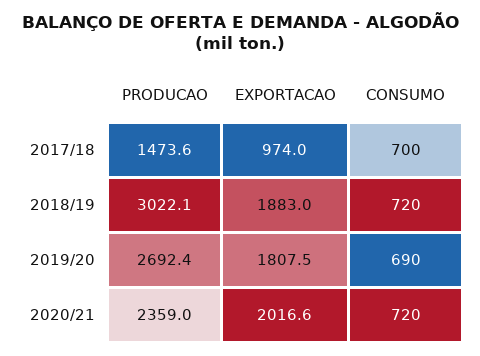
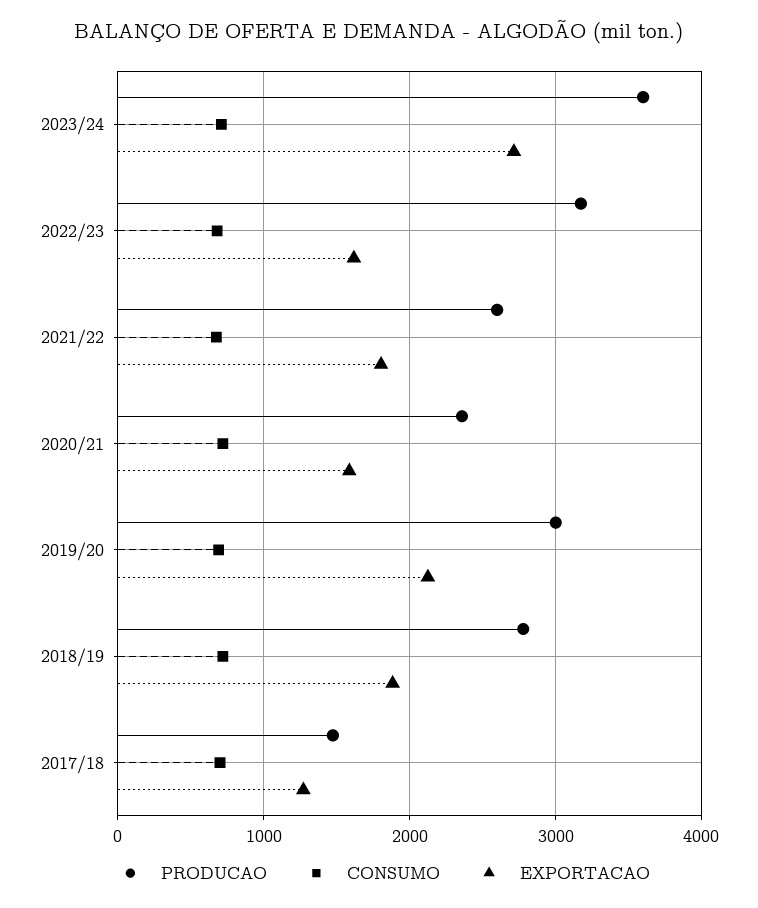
EXPORTACAO, 2017/18: 974 -> 1300
PRODUCAO, 2018/19: 3022.1 -> 2800
PRODUCAO, 2019/20: 2692.4 -> 3000
EXPORTACAO, 2019/20: 1807.5 -> 2100
EXPORTACAO, 2020/21: 2016.6 -> 1600
PRODUCAO, 2023/24: none -> 3600
CONSUMO, 2023/24: none -> 700
EXPORTACAO, 2023/24: none -> 2700
PRODUCAO, 2022/23: none -> 3200
CONSUMO, 2022/23: none -> 700
EXPORTACAO, 2022/23: none -> 1600
PRODUCAO, 2021/22: none -> 2600
CONSUMO, 2021/22: none -> 700
EXPORTACAO, 2021/22: none -> 1800

